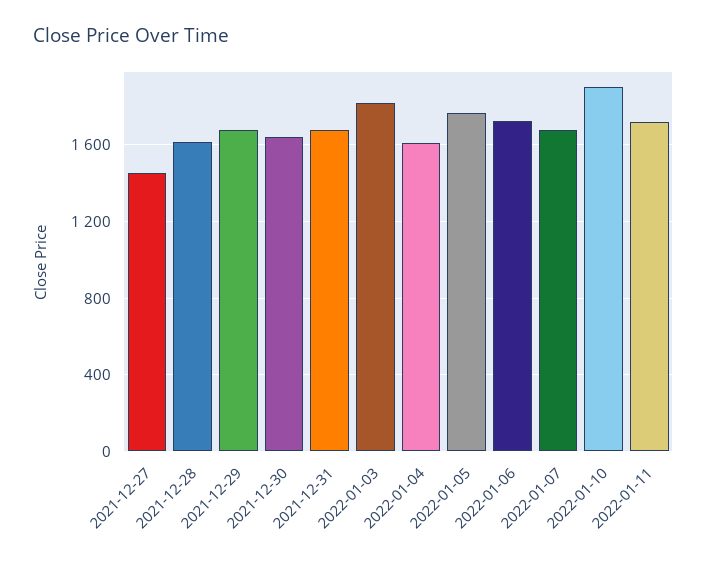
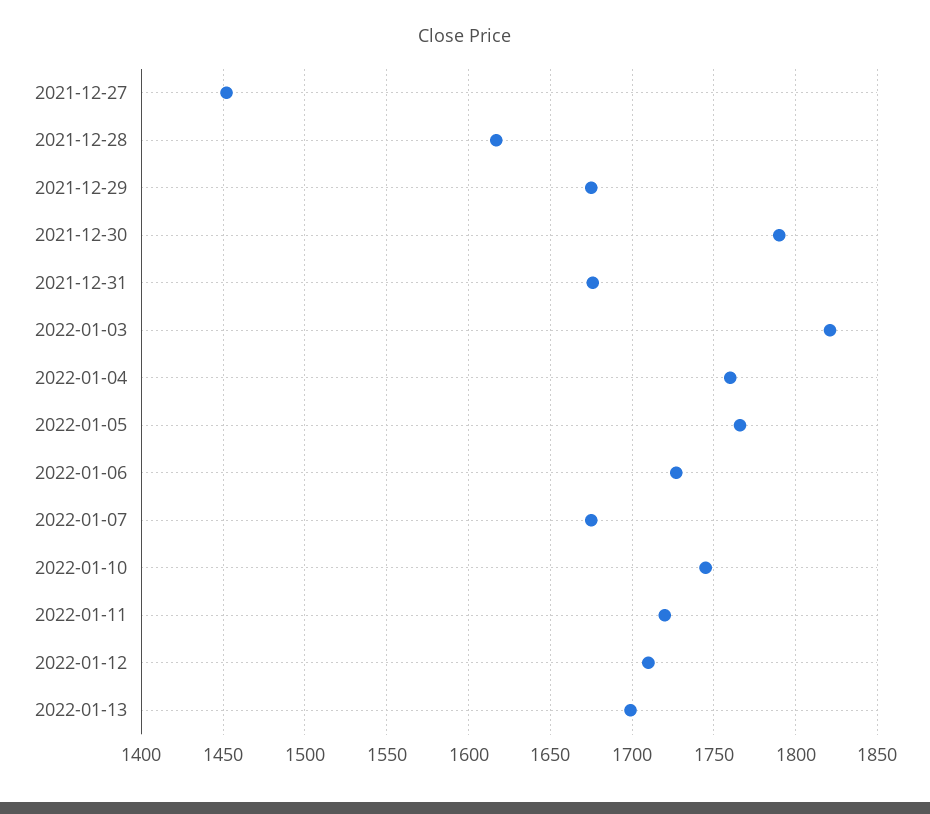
2021-12-30: 1650 -> 1790
2022-01-04: 1600 -> 1760
2022-01-10: 1900 -> 1745
2022-01-12: none -> 1710
2022-01-13: none -> 1700

